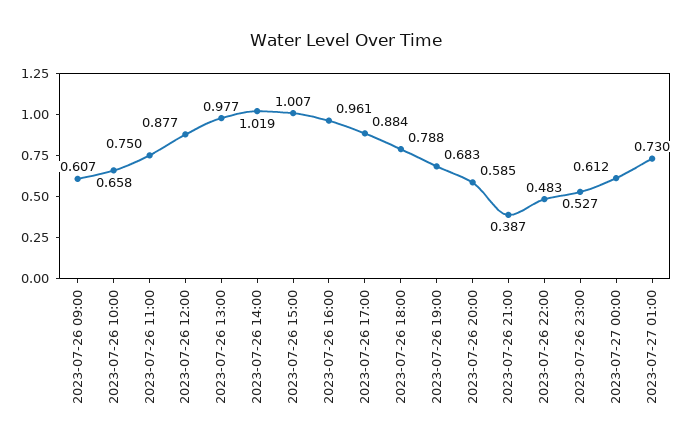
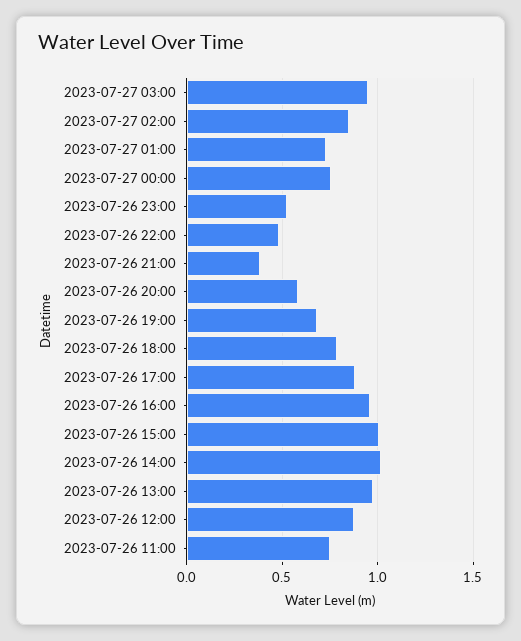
2023-07-26 09:00: 0.607 -> none
2023-07-26 10:00: 0.658 -> none
2023-07-27 00:00: 0.612 -> 0.75
2023-07-27 03:00: none -> 0.95
2023-07-27 02:00: none -> 0.85

